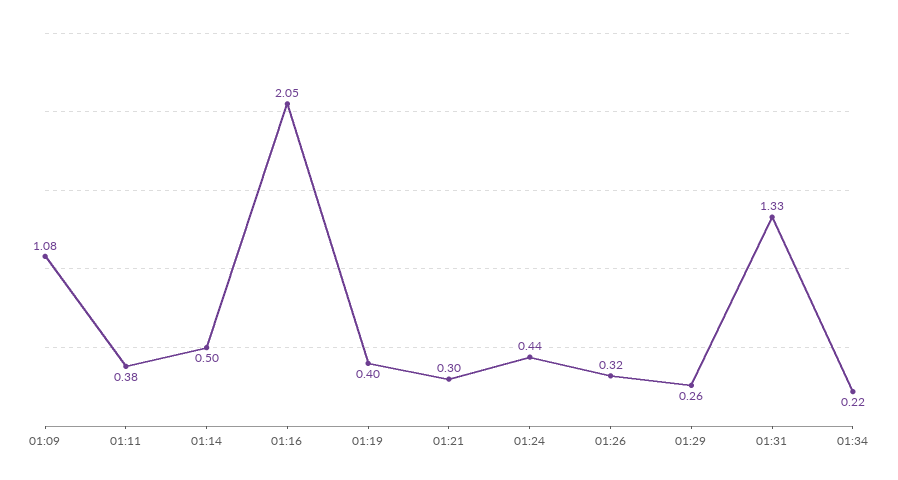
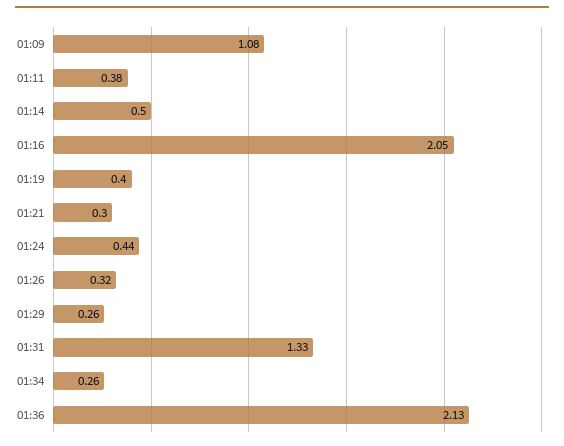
01:34: 0.22 -> 0.26
01:36: none -> 2.13

